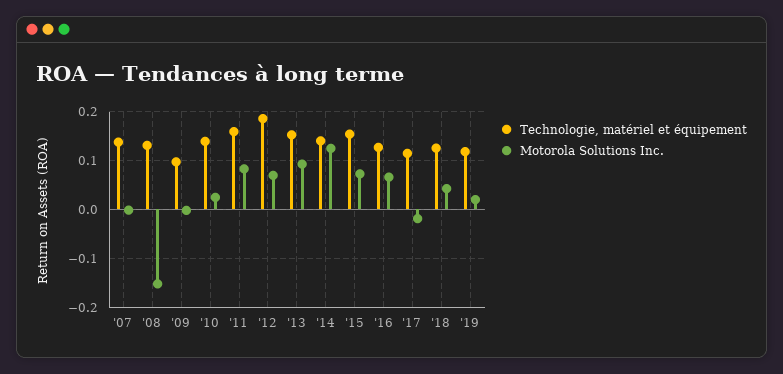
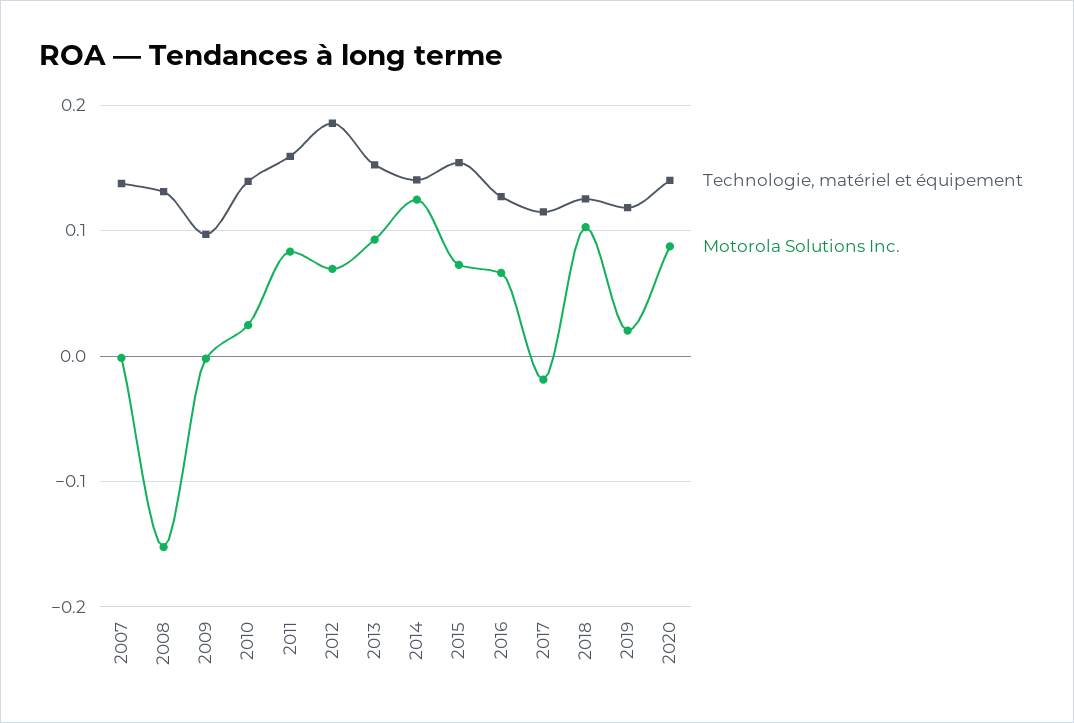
Motorola Solutions Inc., '18: 0.04 -> 0.1
Technologie, matériel et équipement, 2020: none -> 0.14
Motorola Solutions Inc., 2020: none -> 0.09

